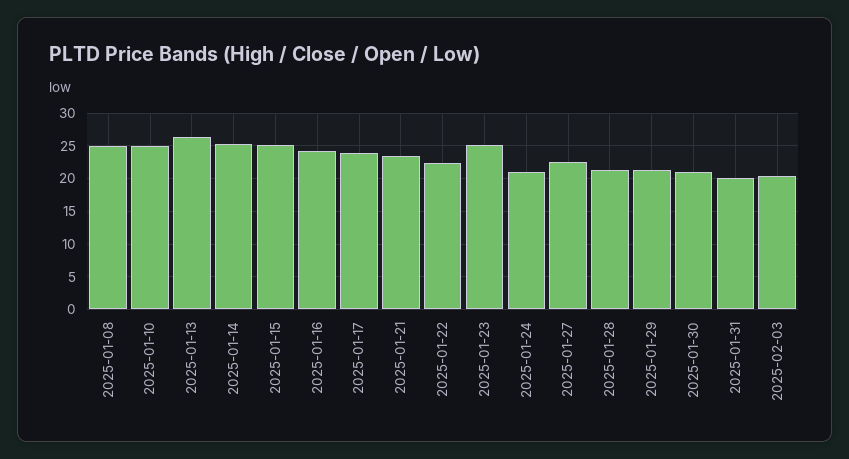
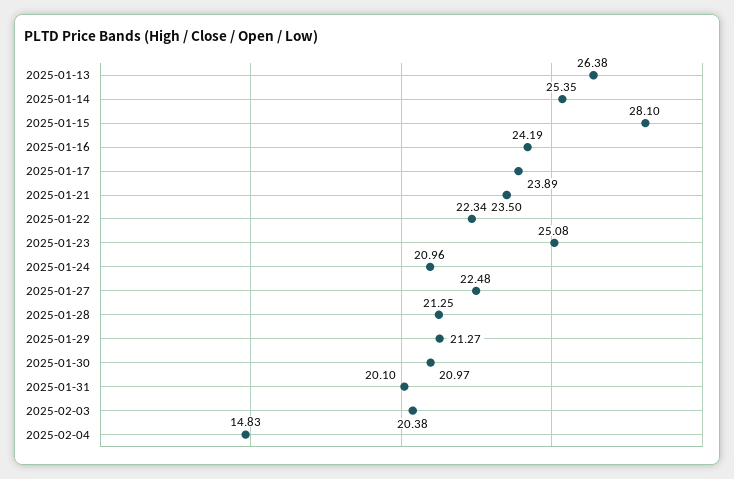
2025-01-08: 25 -> none
2025-01-10: 25 -> none
2025-01-15: 25 -> 28.1
2025-02-04: none -> 14.83

